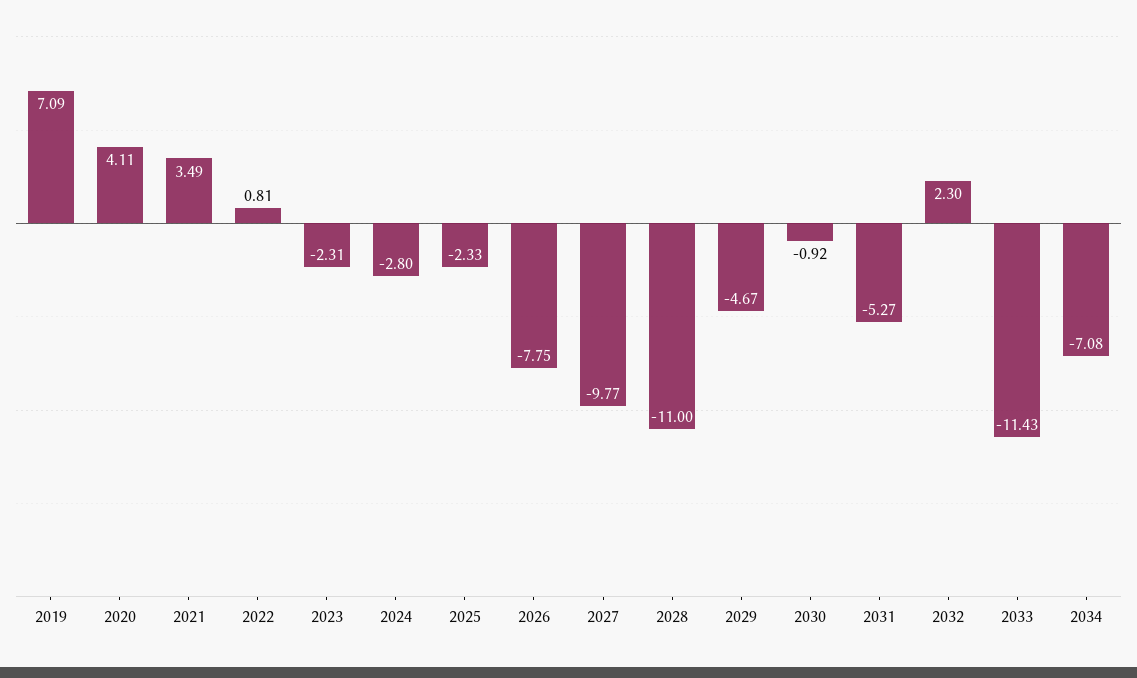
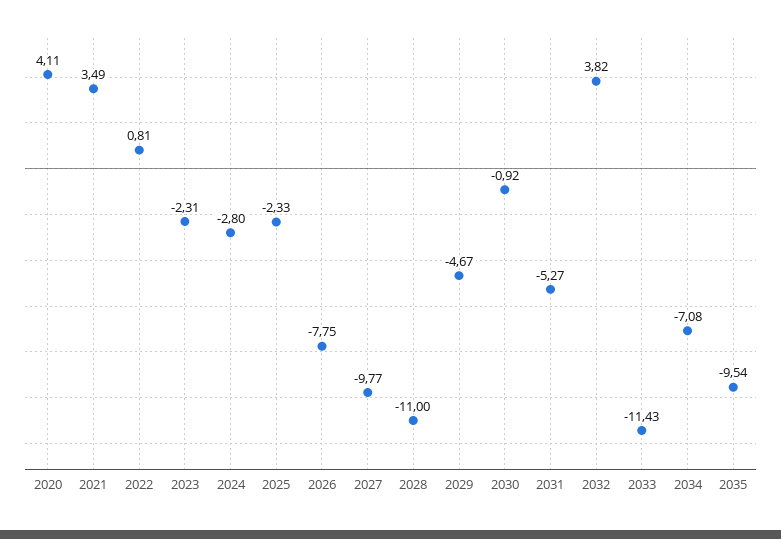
2019: 7.09 -> none
2032: 2.3 -> 3.82
2035: none -> -9.54

